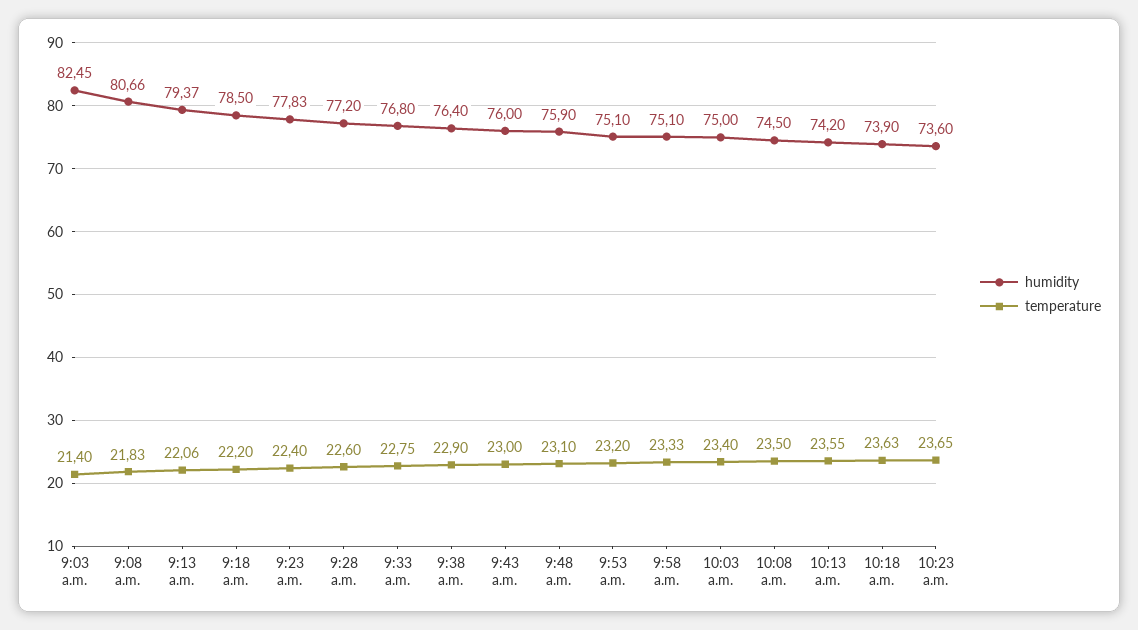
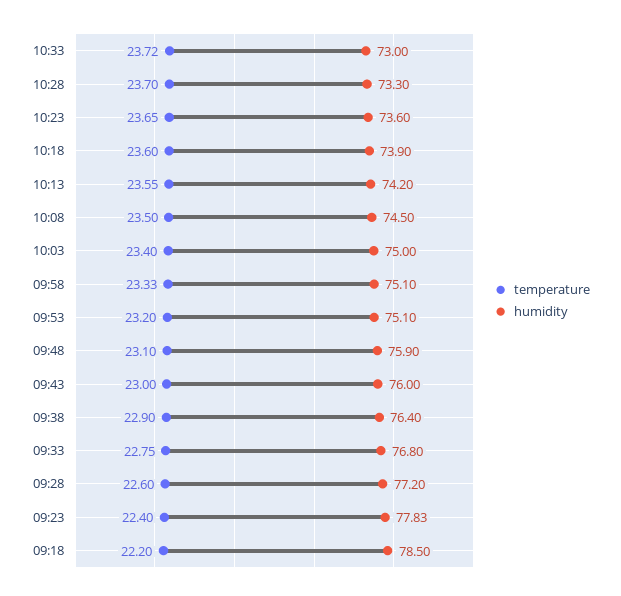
humidity, 9:03 a.m.: 82.45 -> none
temperature, 9:03 a.m.: 21.4 -> none
humidity, 9:08 a.m.: 80.66 -> none
temperature, 9:08 a.m.: 21.83 -> none
humidity, 9:13 a.m.: 79.37 -> none
temperature, 9:13 a.m.: 22.06 -> none
temperature, 10:18 a.m.: 23.63 -> 23.6
temperature, 10:33: none -> 23.72
humidity, 10:33: none -> 73
temperature, 10:28: none -> 23.7
humidity, 10:28: none -> 73.3

